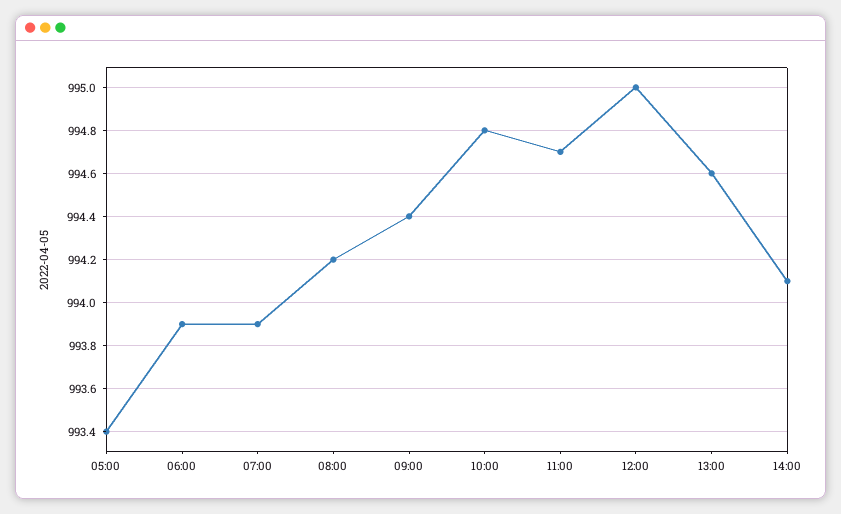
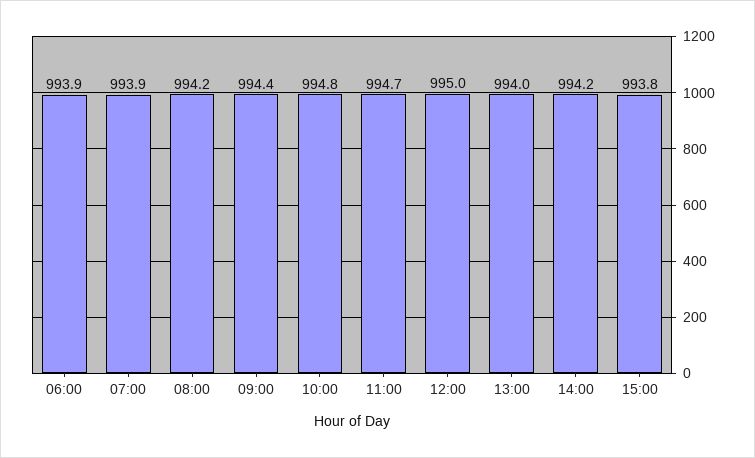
05:00: 993.4 -> none
13:00: 994.6 -> 994
14:00: 994.1 -> 994.2
15:00: none -> 993.8

